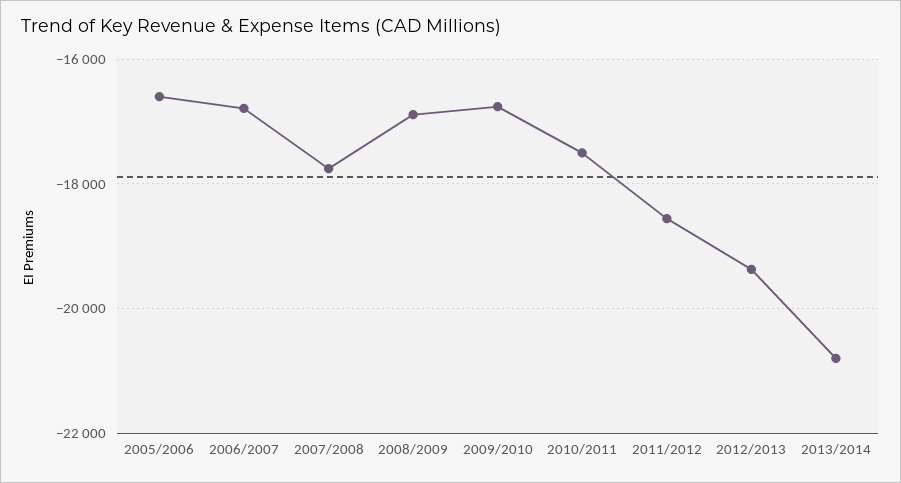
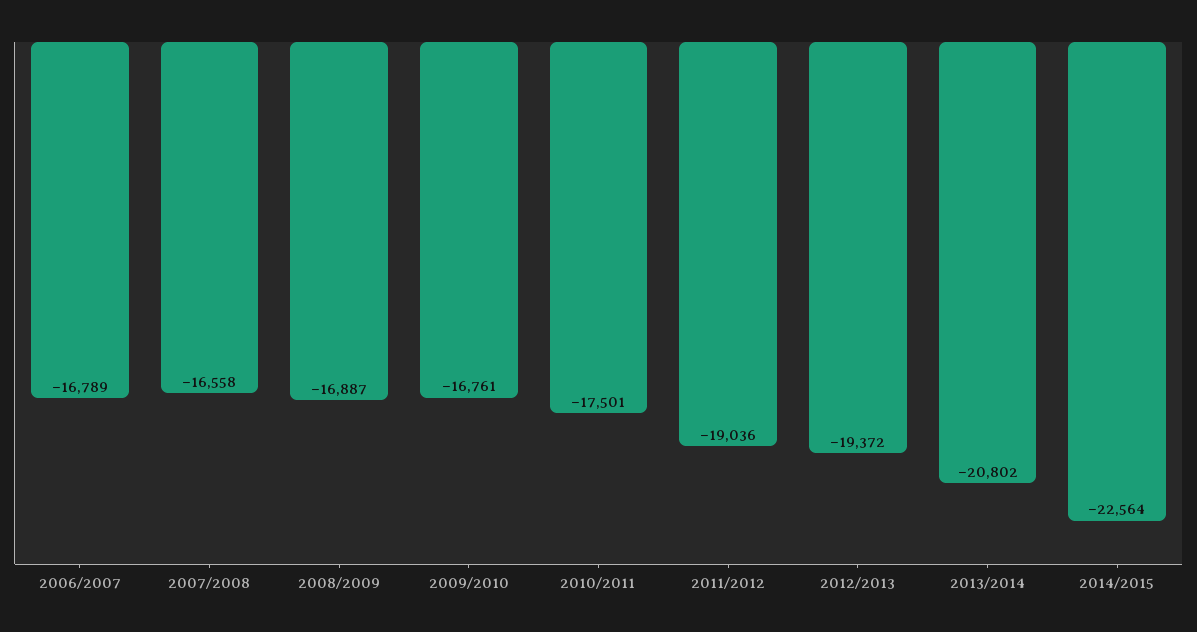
2005/2006: -16600 -> none
2007/2008: -17800 -> -16558
2011/2012: -18600 -> -19036
2014/2015: none -> -22564

